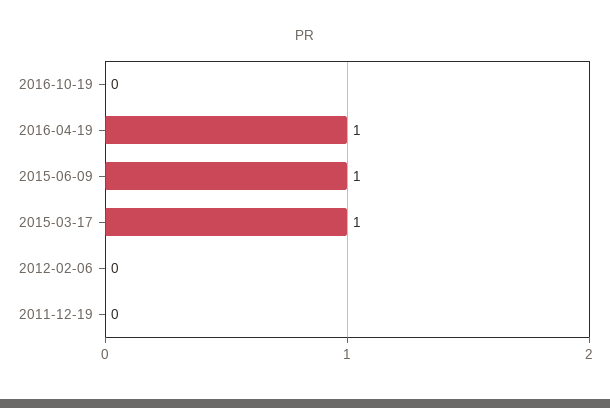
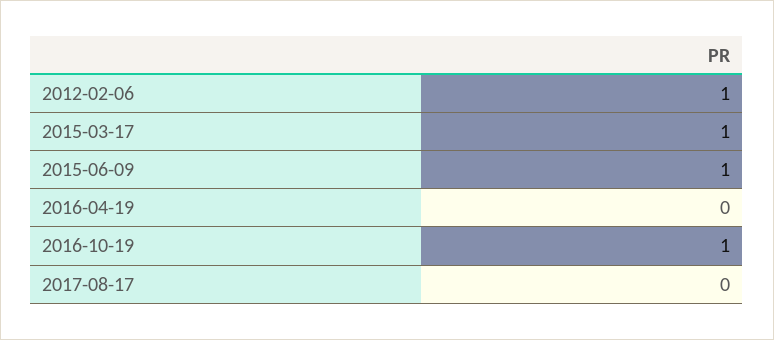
2016-10-19: 0 -> 1
2016-04-19: 1 -> 0
2012-02-06: 0 -> 1
2011-12-19: 0 -> none
2017-08-17: none -> 0

